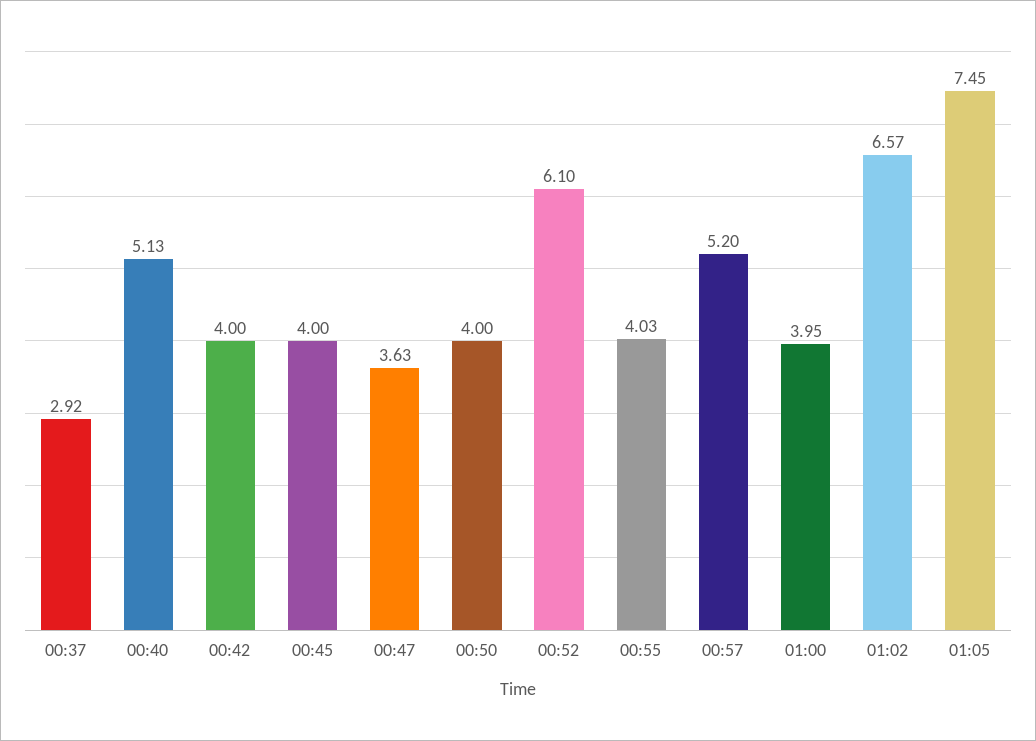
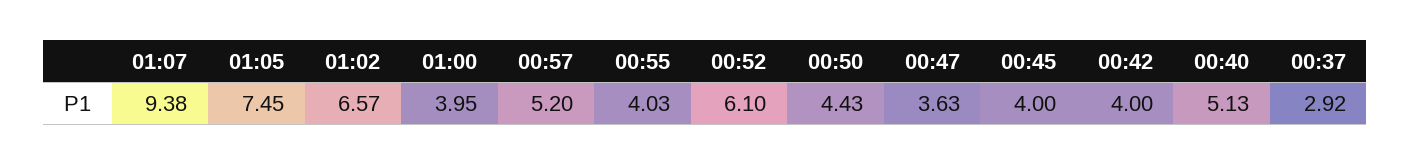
00:50: 4 -> 4.43
01:07: none -> 9.38

